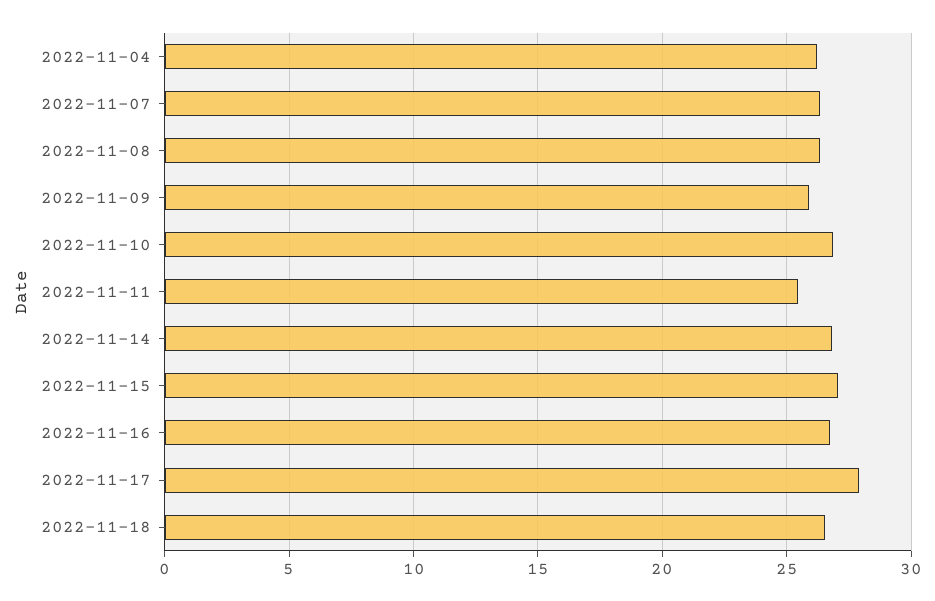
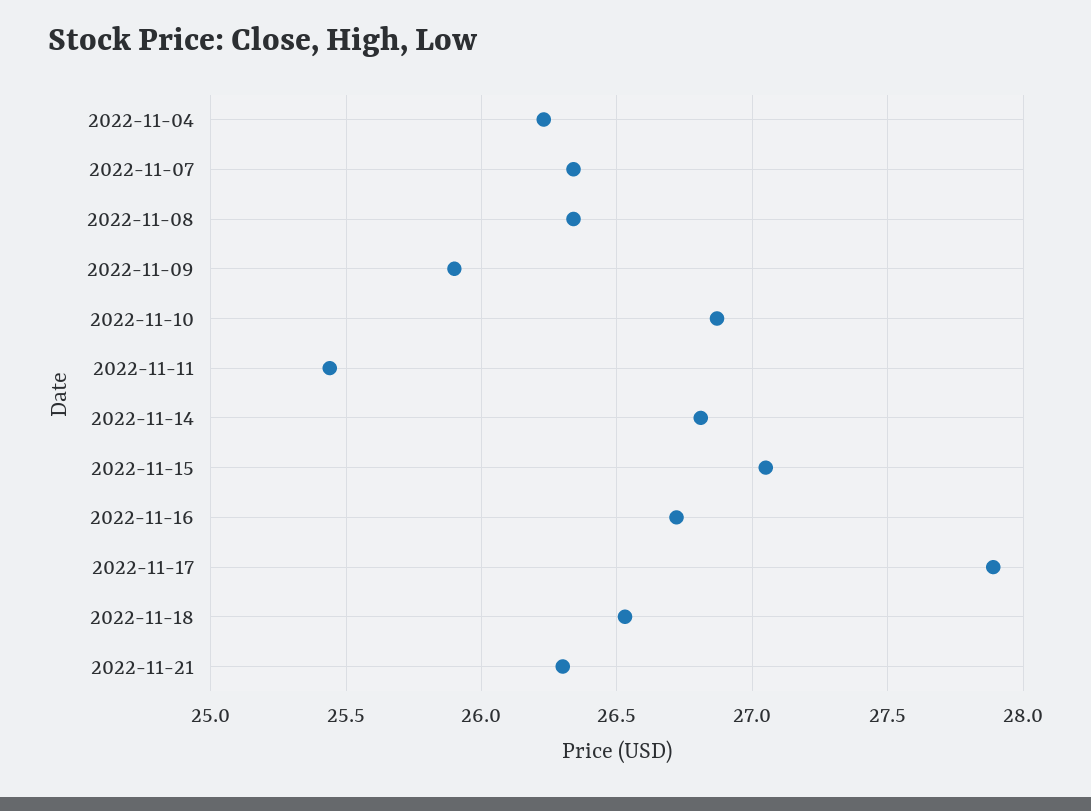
2022-11-21: none -> 26.3

